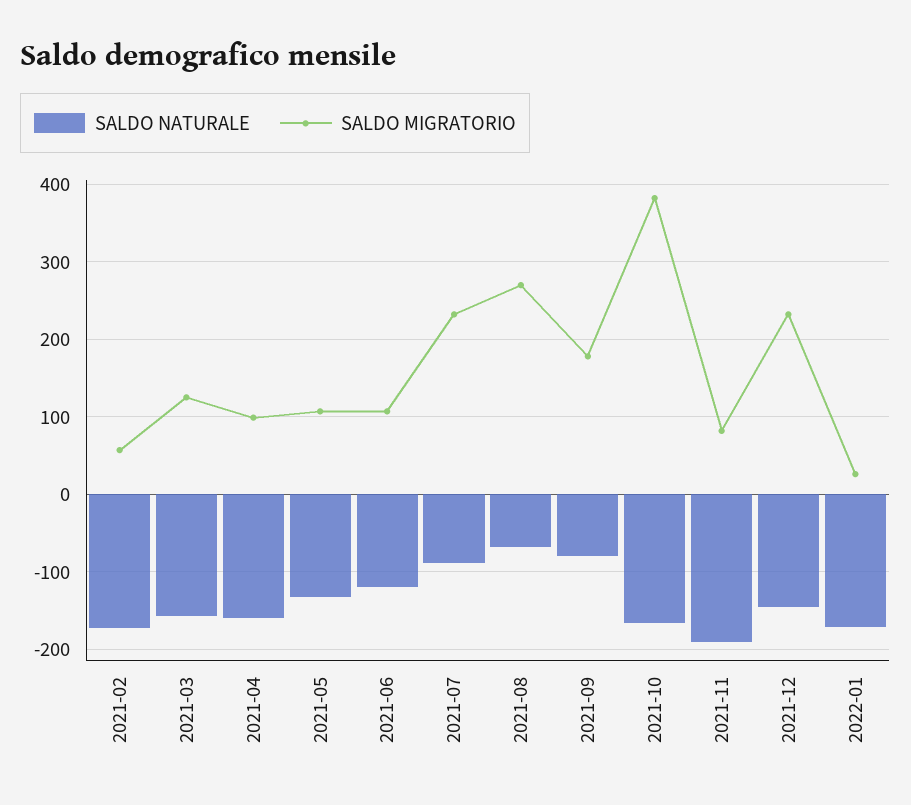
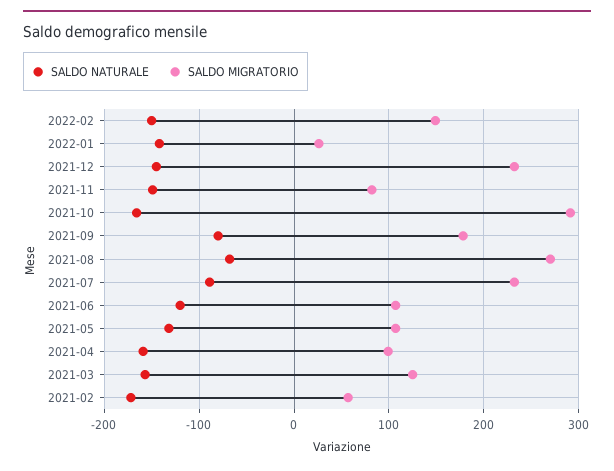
SALDO MIGRATORIO, 2021-10: 380 -> 290
SALDO NATURALE, 2021-11: -190 -> -150
SALDO NATURALE, 2022-01: -170 -> -140
SALDO NATURALE, 2022-02: none -> -150
SALDO MIGRATORIO, 2022-02: none -> 150

